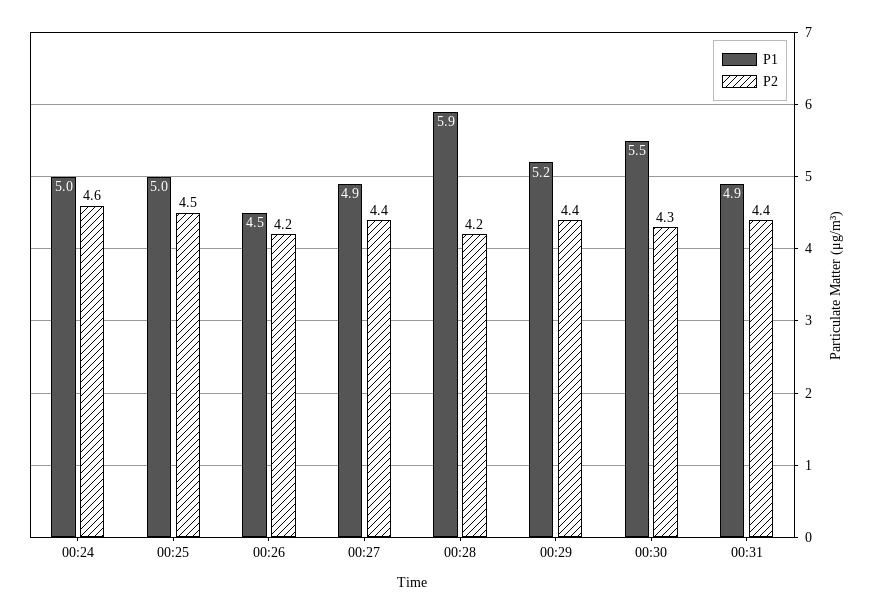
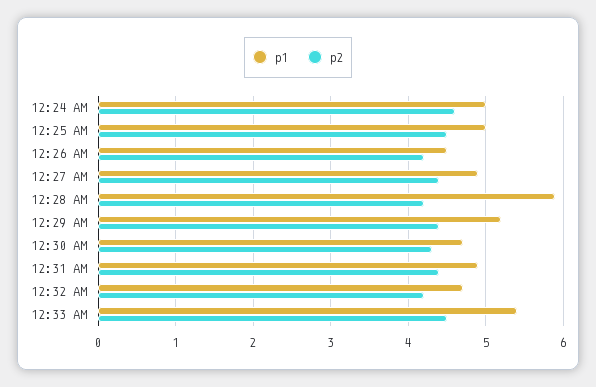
P1, 00:30: 5.5 -> 4.7
P1, 12:32 AM: none -> 4.7
P2, 12:32 AM: none -> 4.2
P1, 12:33 AM: none -> 5.4
P2, 12:33 AM: none -> 4.5

